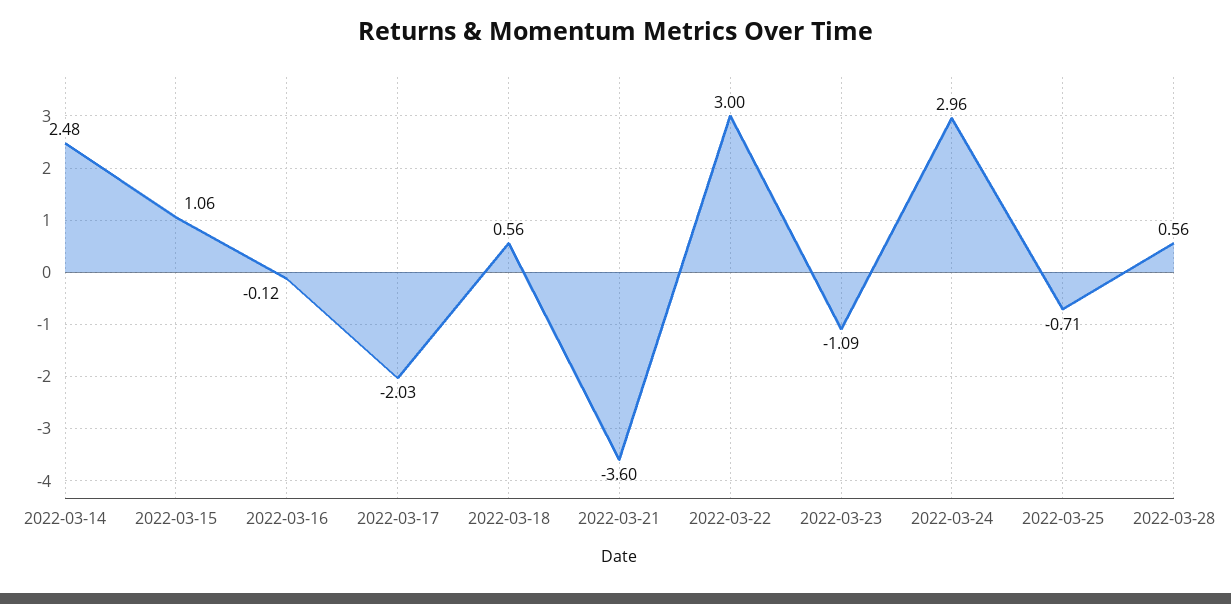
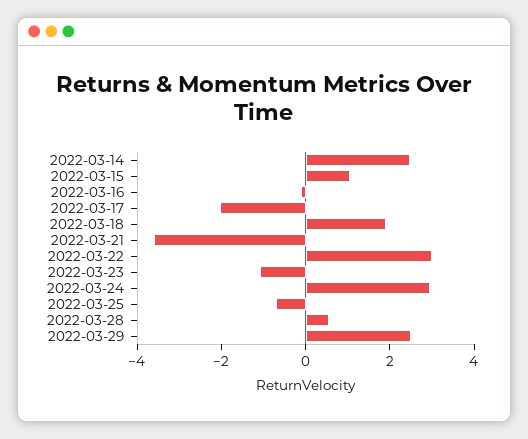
2022-03-18: 0.56 -> 2
2022-03-29: none -> 2.5

